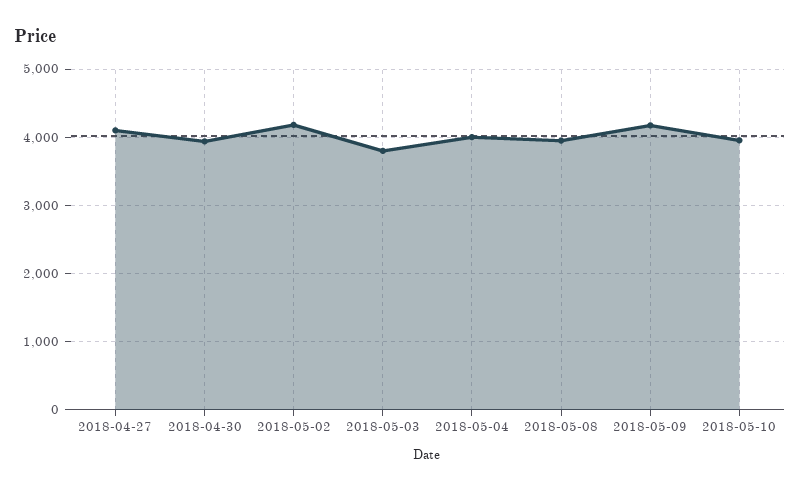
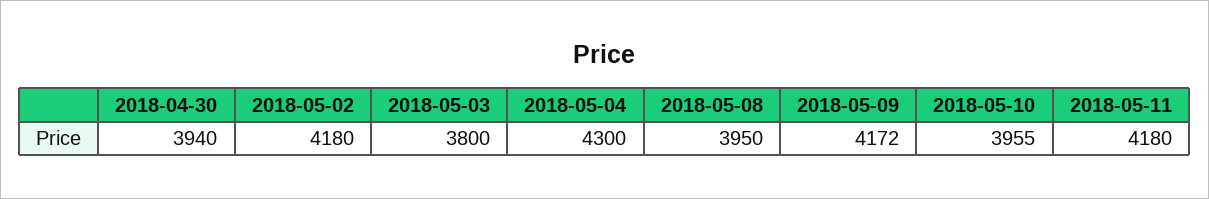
2018-04-27: 4100 -> none
2018-05-04: 4000 -> 4300
2018-05-11: none -> 4180

